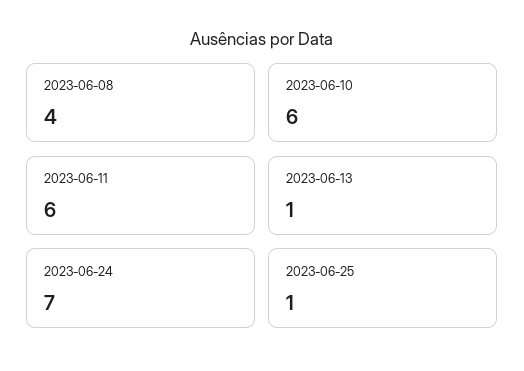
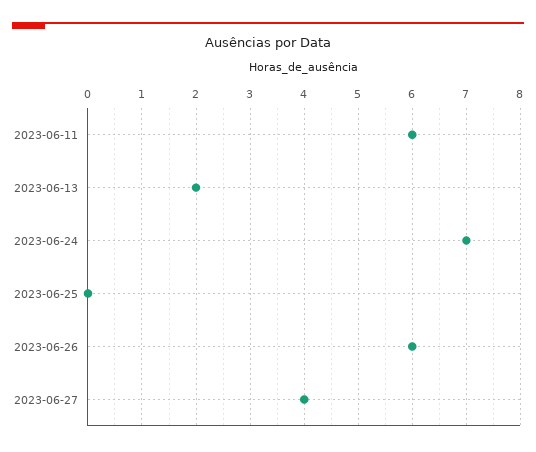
2023-06-08: 4 -> none
2023-06-10: 6 -> none
2023-06-13: 1 -> 2
2023-06-25: 1 -> 0
2023-06-26: none -> 6
2023-06-27: none -> 4

